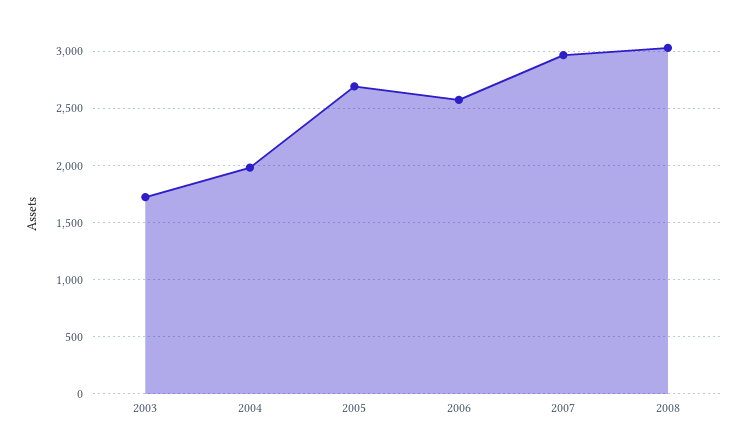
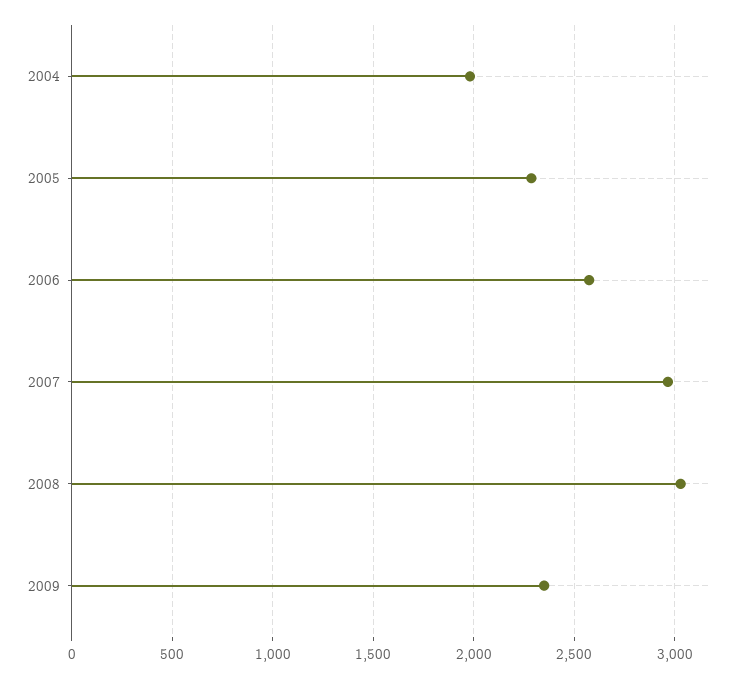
2003: 1700 -> none
2005: 2700 -> 2300
2009: none -> 2350

